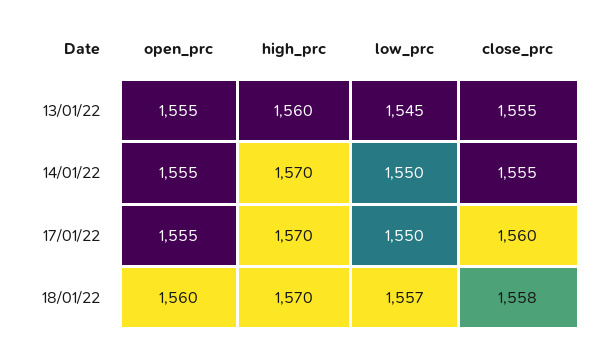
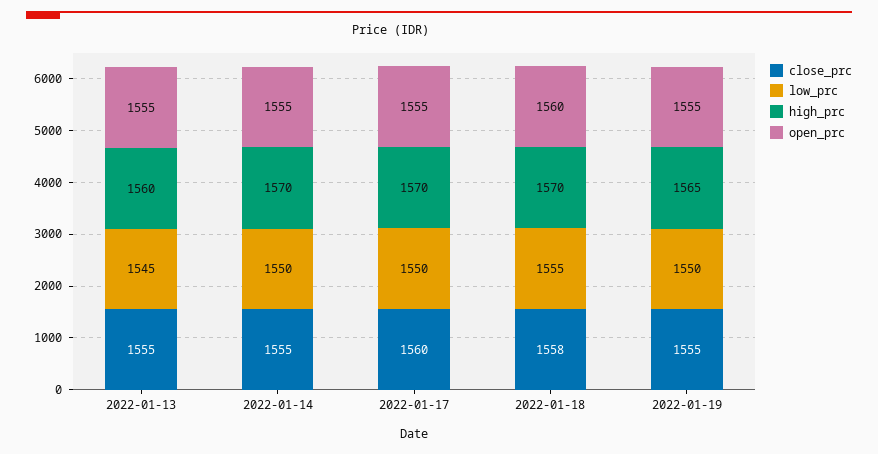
low_prc, 18/01/22: 1557 -> 1555
close_prc, 2022-01-19: none -> 1555
low_prc, 2022-01-19: none -> 1550
high_prc, 2022-01-19: none -> 1565
open_prc, 2022-01-19: none -> 1555

